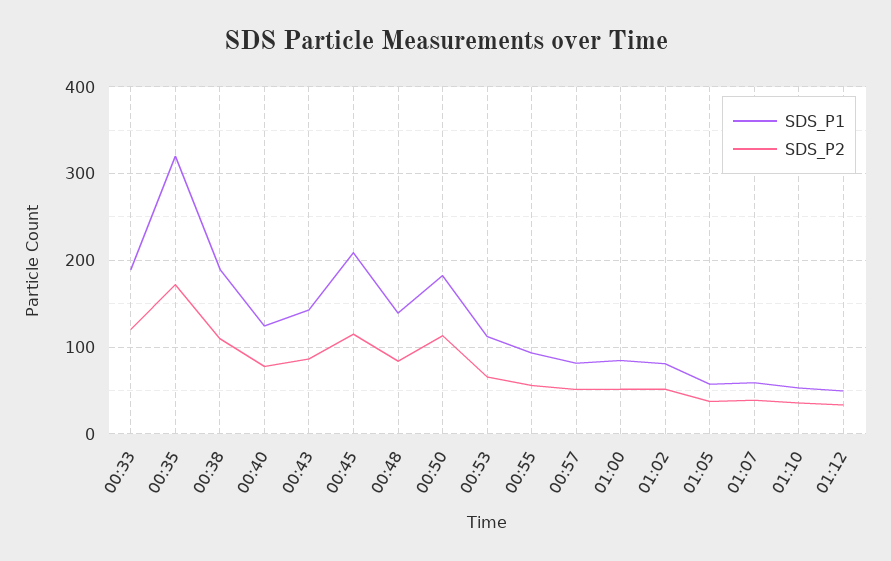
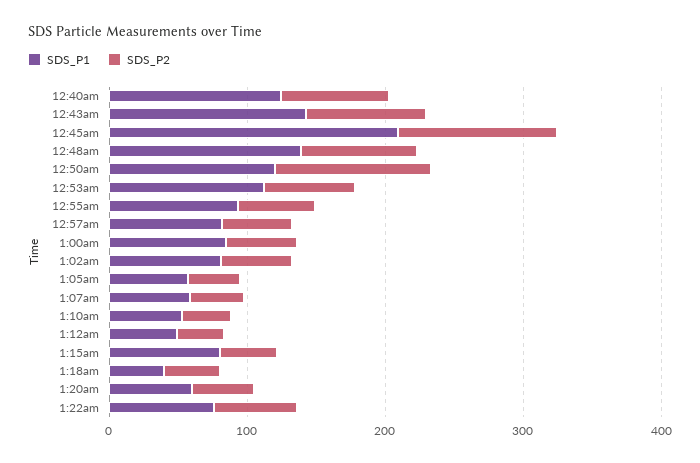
SDS_P1, 00:33: 190 -> none
SDS_P2, 00:33: 120 -> none
SDS_P1, 00:35: 320 -> none
SDS_P2, 00:35: 170 -> none
SDS_P1, 00:38: 190 -> none
SDS_P2, 00:38: 110 -> none
SDS_P1, 00:50: 180 -> 120
SDS_P1, 1:15am: none -> 80
SDS_P2, 1:15am: none -> 40
SDS_P1, 1:18am: none -> 40
SDS_P2, 1:18am: none -> 40
SDS_P1, 1:20am: none -> 60
SDS_P2, 1:20am: none -> 40
SDS_P1, 1:22am: none -> 80
SDS_P2, 1:22am: none -> 60

